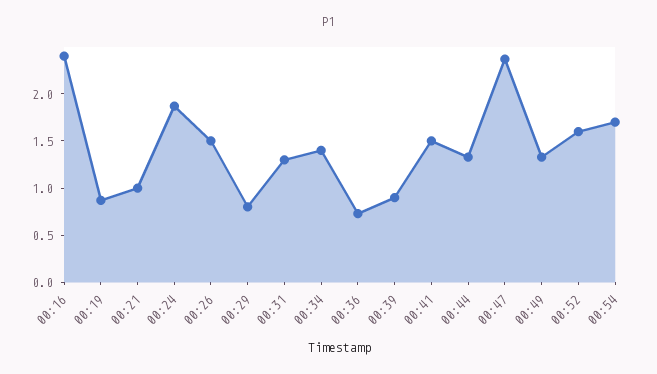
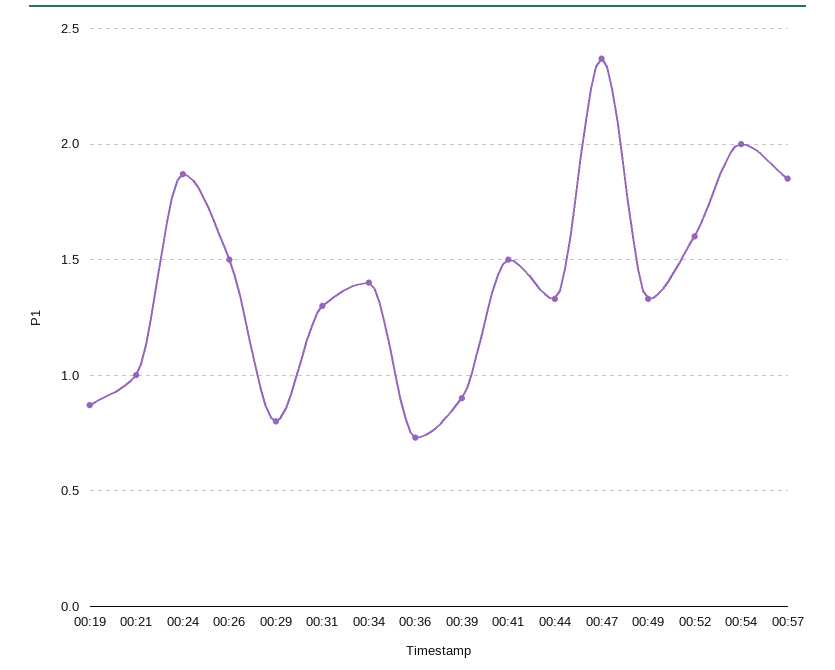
00:16: 2.4 -> none
00:54: 1.7 -> 2
00:57: none -> 1.85

